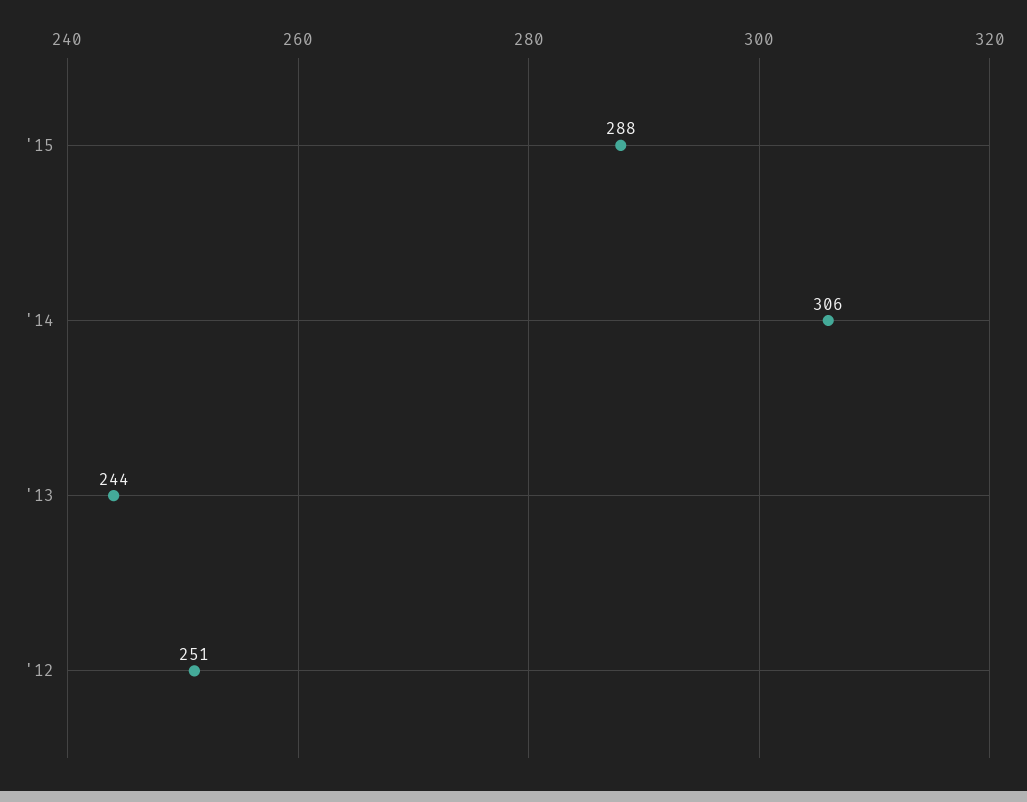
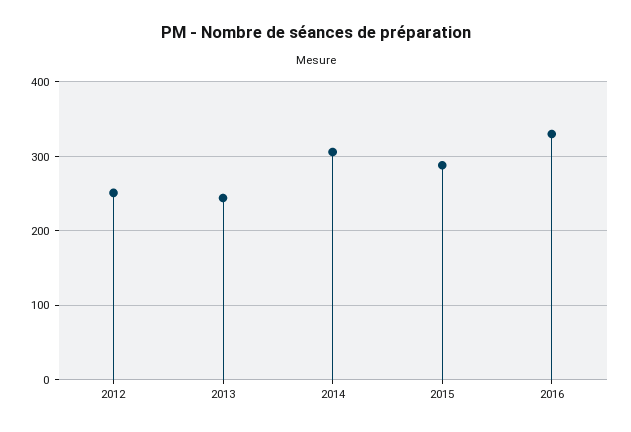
2016: none -> 330

